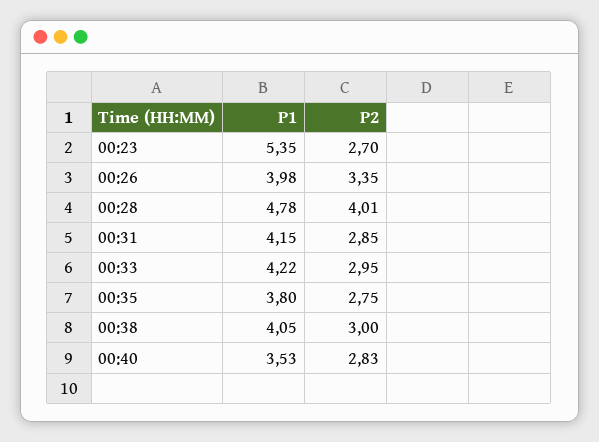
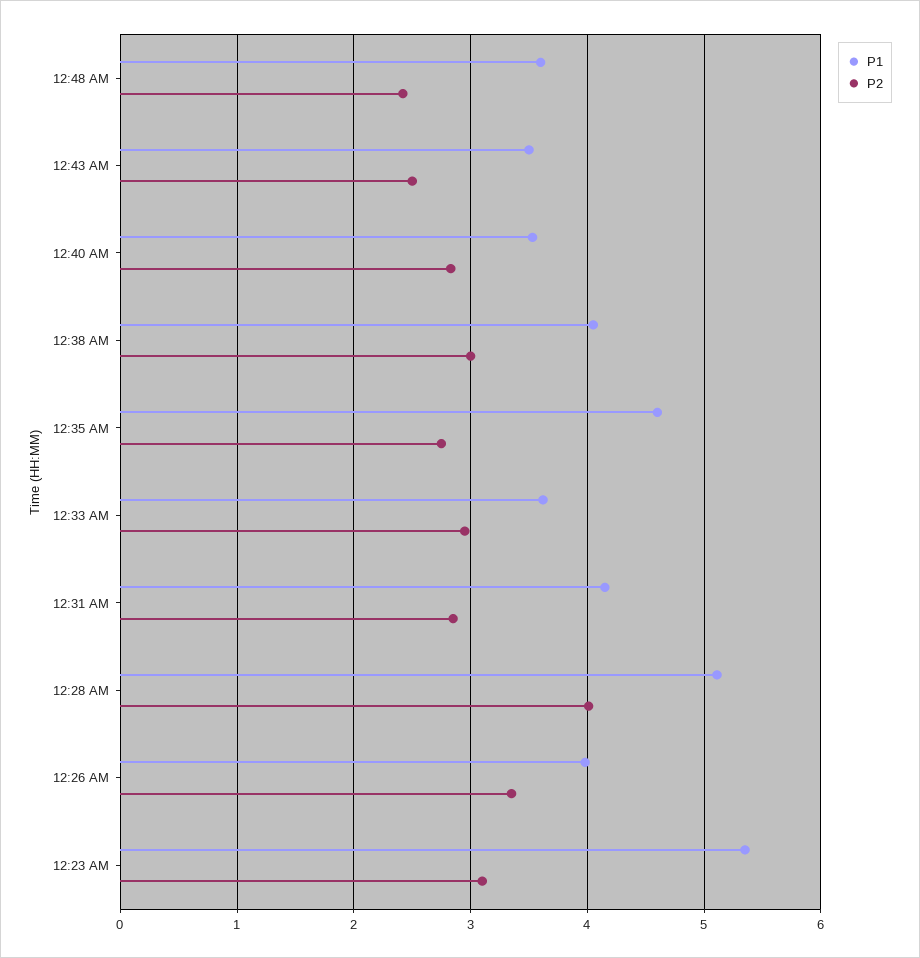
P2, 00:23: 2.7 -> 3.1
P1, 00:28: 4.78 -> 5.1
P1, 00:33: 4.22 -> 3.6
P1, 00:35: 3.8 -> 4.6
P1, 12:48 AM: none -> 3.6
P2, 12:48 AM: none -> 2.4
P1, 12:43 AM: none -> 3.5
P2, 12:43 AM: none -> 2.5

